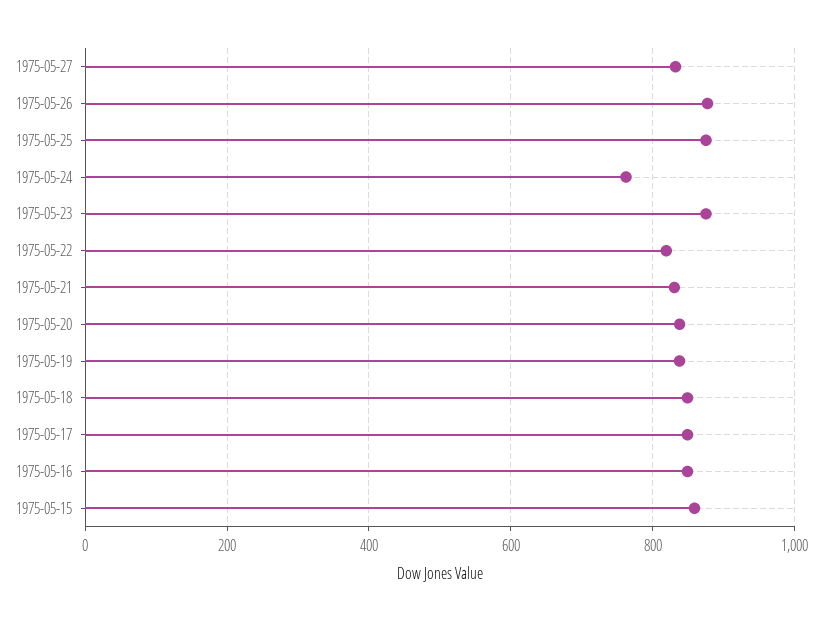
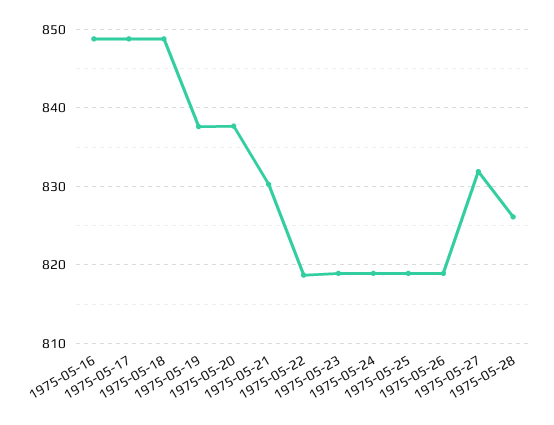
1975-05-26: 880 -> 819
1975-05-25: 880 -> 819
1975-05-24: 760 -> 819
1975-05-23: 880 -> 819
1975-05-15: 860 -> none
1975-05-28: none -> 826

